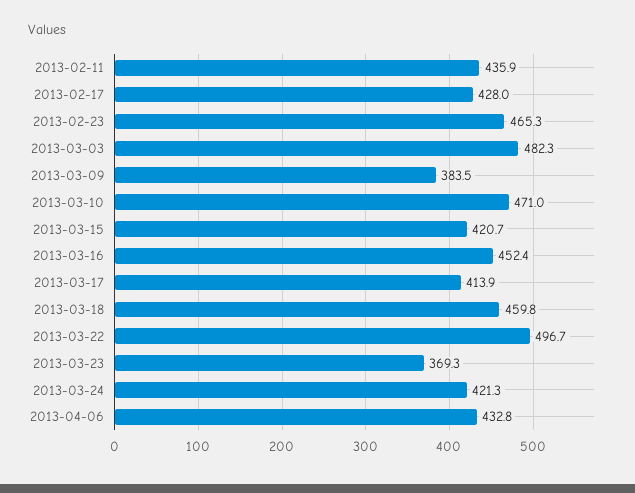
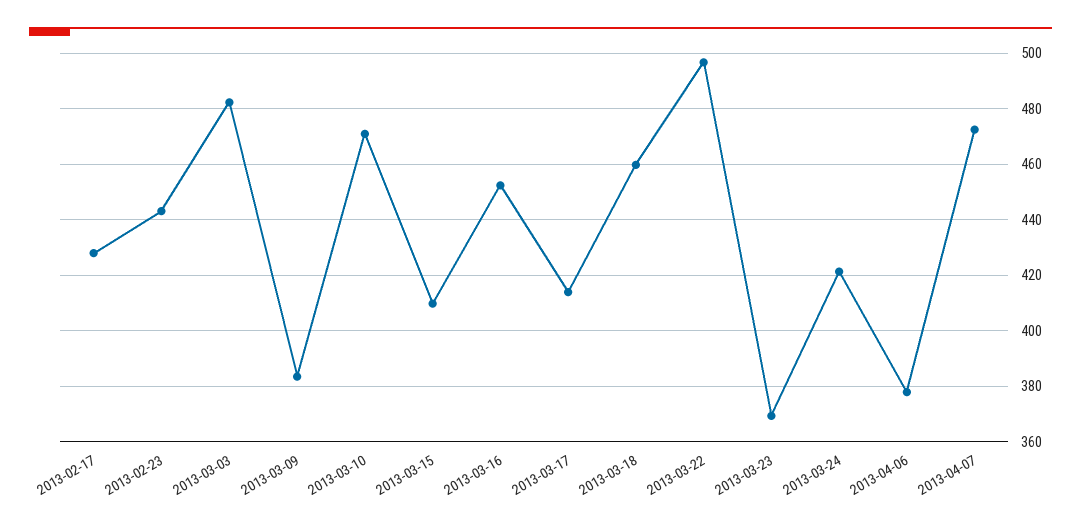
2013-02-11: 435.9 -> none
2013-02-23: 465.3 -> 442.5
2013-03-15: 420.7 -> 410
2013-04-06: 432.8 -> 377.5
2013-04-07: none -> 472.5

